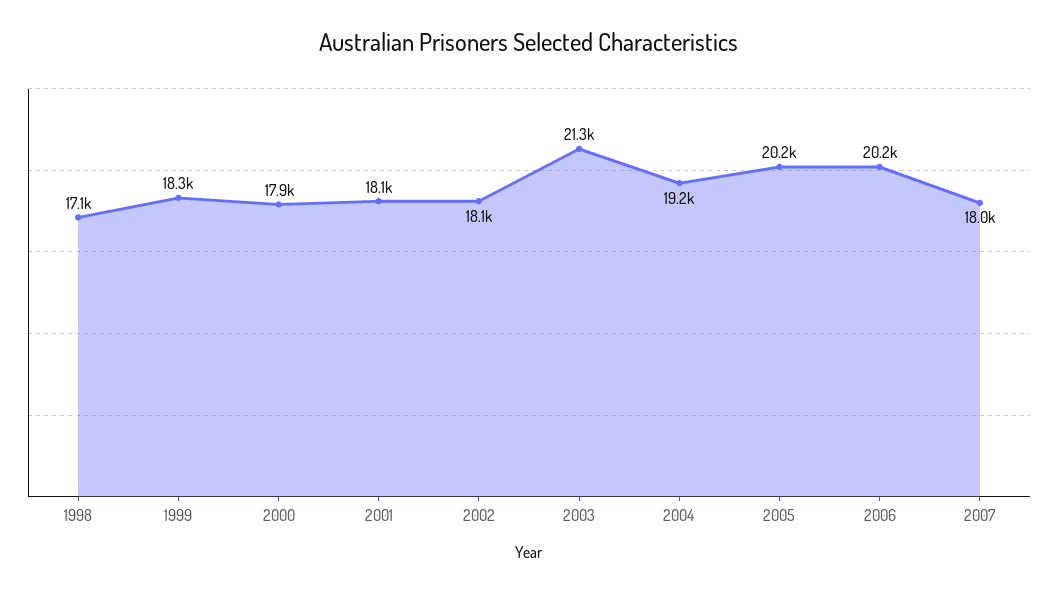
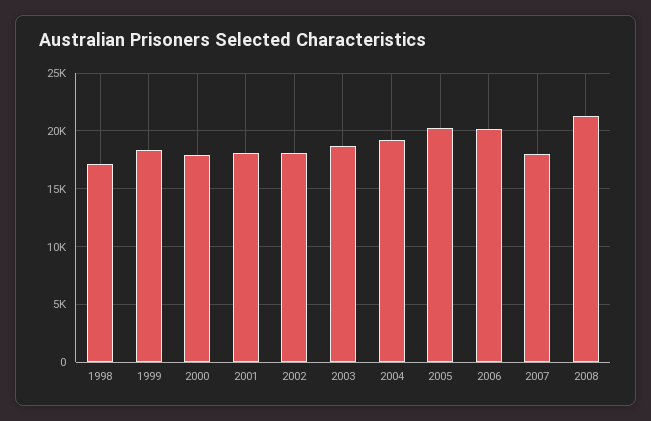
2003: 21300 -> 19000
2008: none -> 21000

